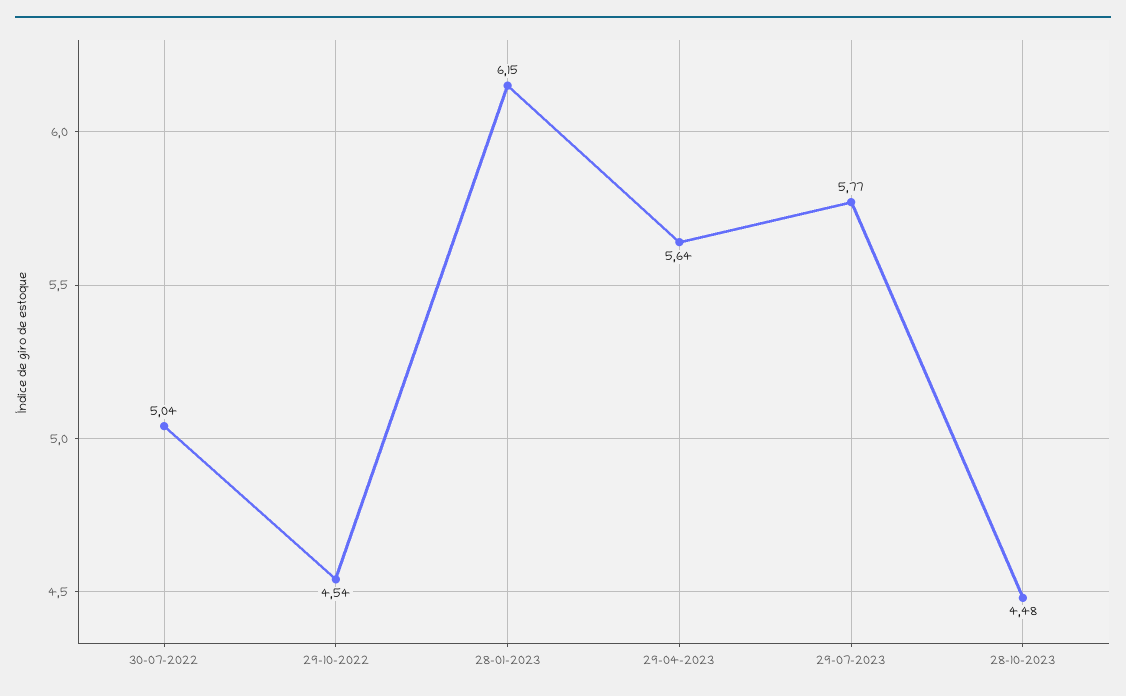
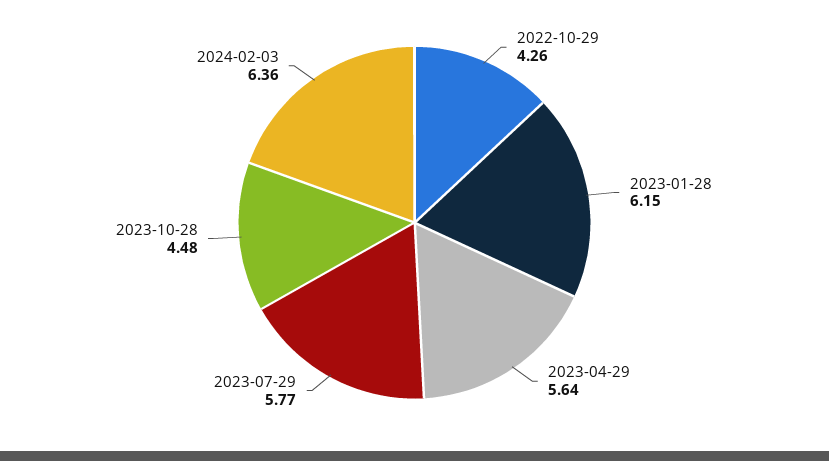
30-07-2022: 5.04 -> none
29-10-2022: 4.54 -> 4.26
2024-02-03: none -> 6.36

